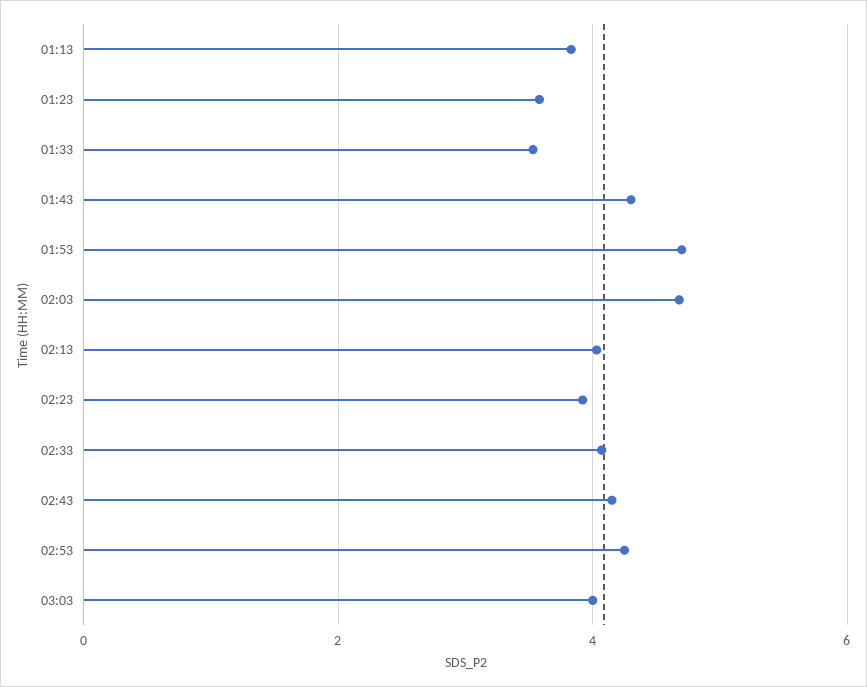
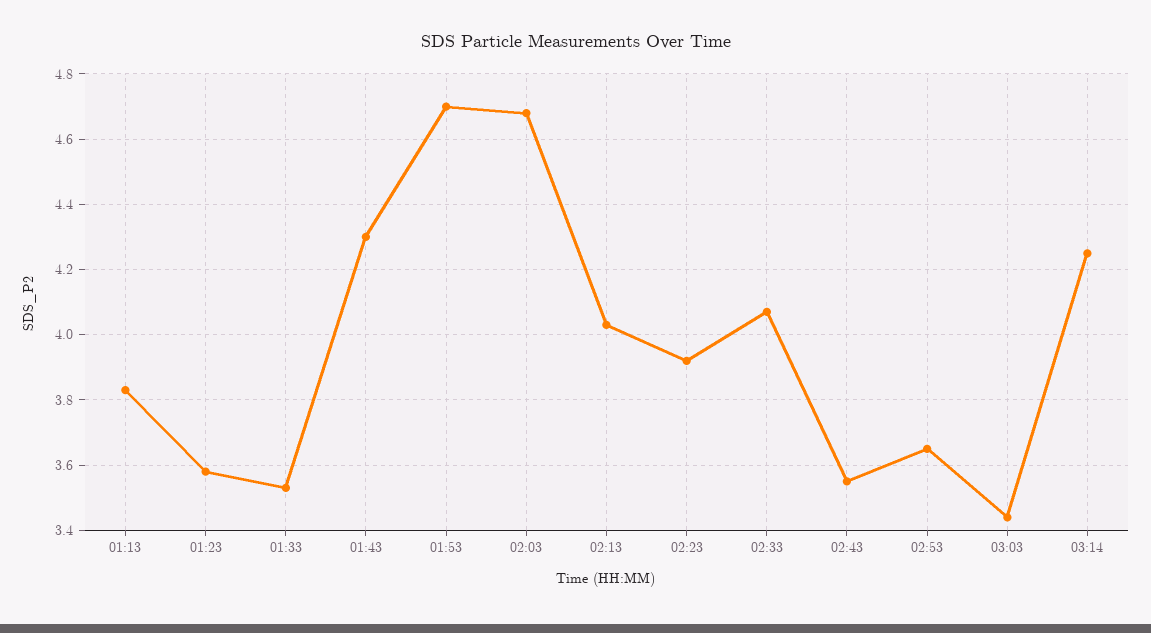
02:43: 4.2 -> 3.55
02:53: 4.2 -> 3.65
03:03: 4 -> 3.45
03:14: none -> 4.25

